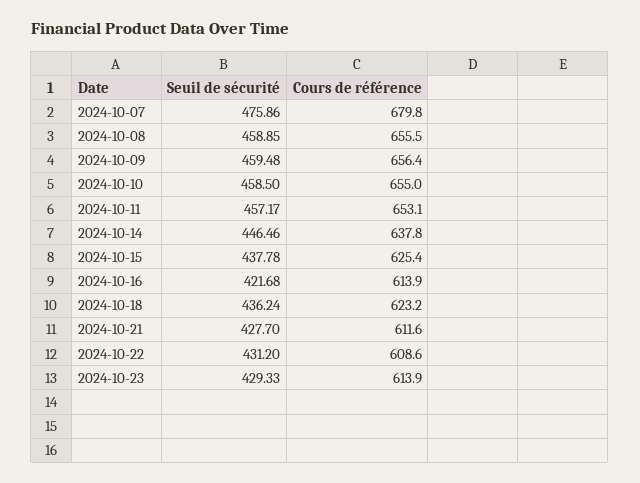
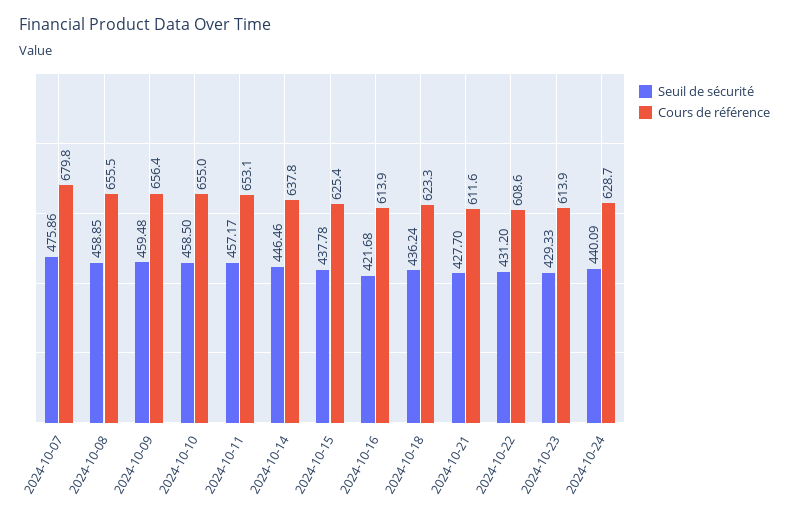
Cours de référence, 2024-10-18: 623.2 -> 623.3
Seuil de sécurité, 2024-10-24: none -> 440.09
Cours de référence, 2024-10-24: none -> 628.7

